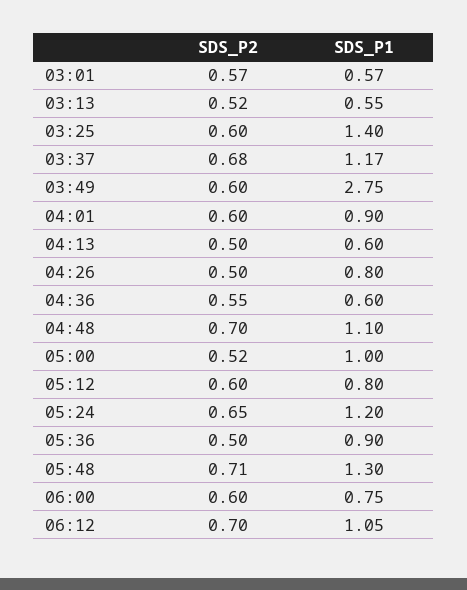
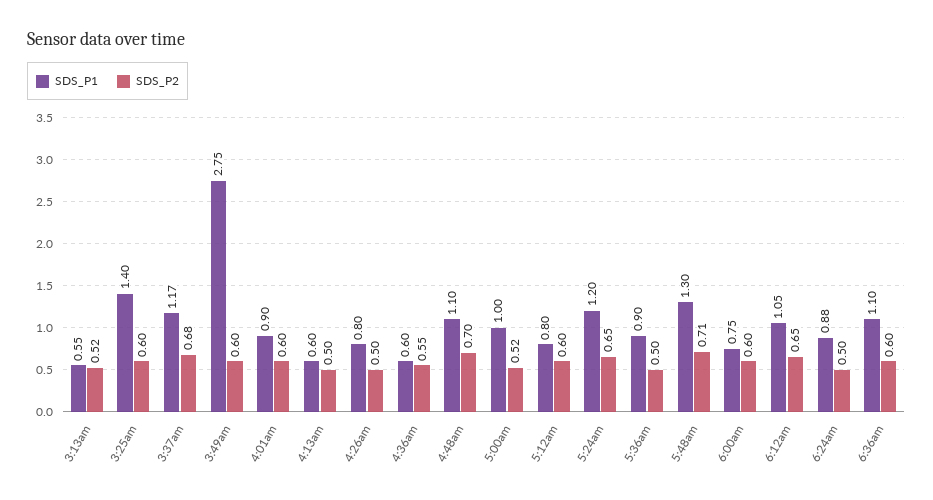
SDS_P2, 03:01: 0.57 -> none
SDS_P1, 03:01: 0.57 -> none
SDS_P2, 06:12: 0.7 -> 0.65
SDS_P1, 6:24am: none -> 0.88
SDS_P2, 6:24am: none -> 0.5
SDS_P1, 6:36am: none -> 1.1
SDS_P2, 6:36am: none -> 0.6

